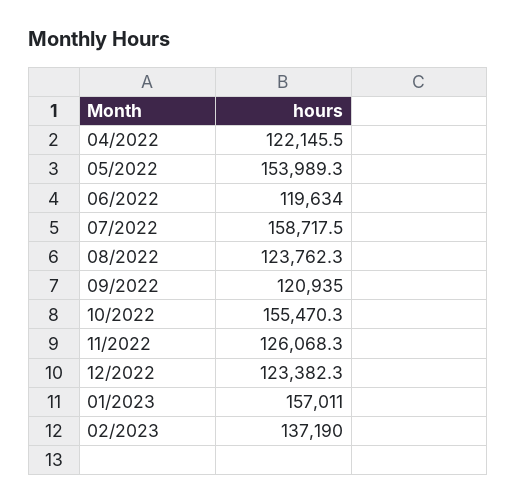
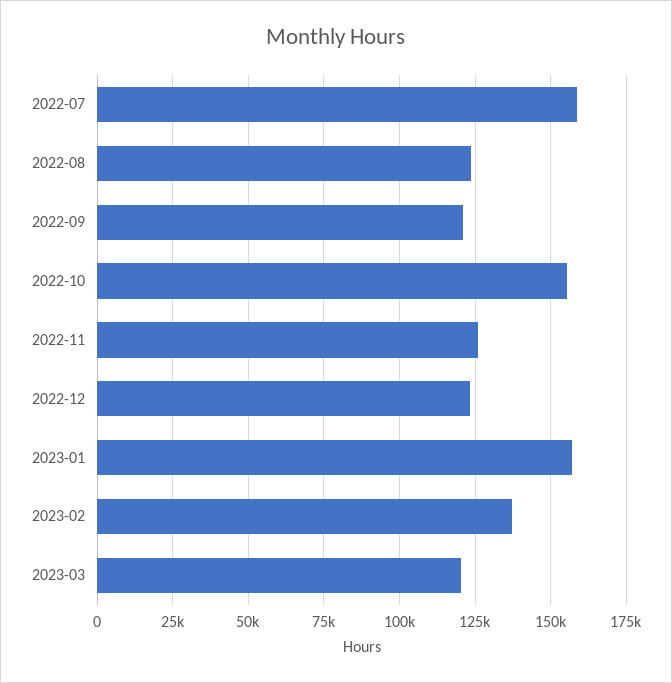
04/2022: 122145.5 -> none
05/2022: 153989.3 -> none
06/2022: 119634 -> none
2023-03: none -> 120000

